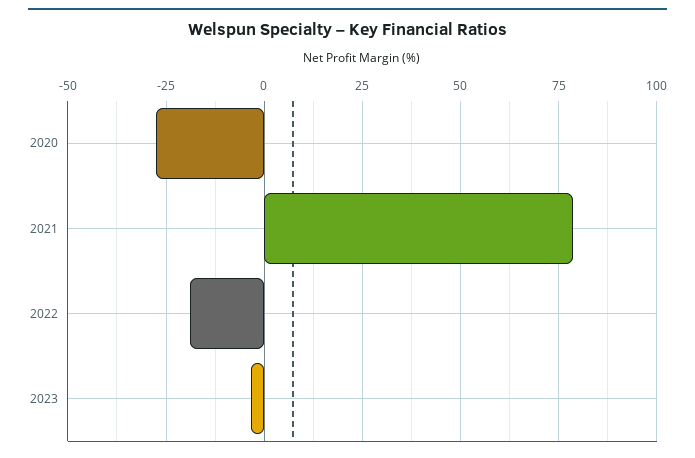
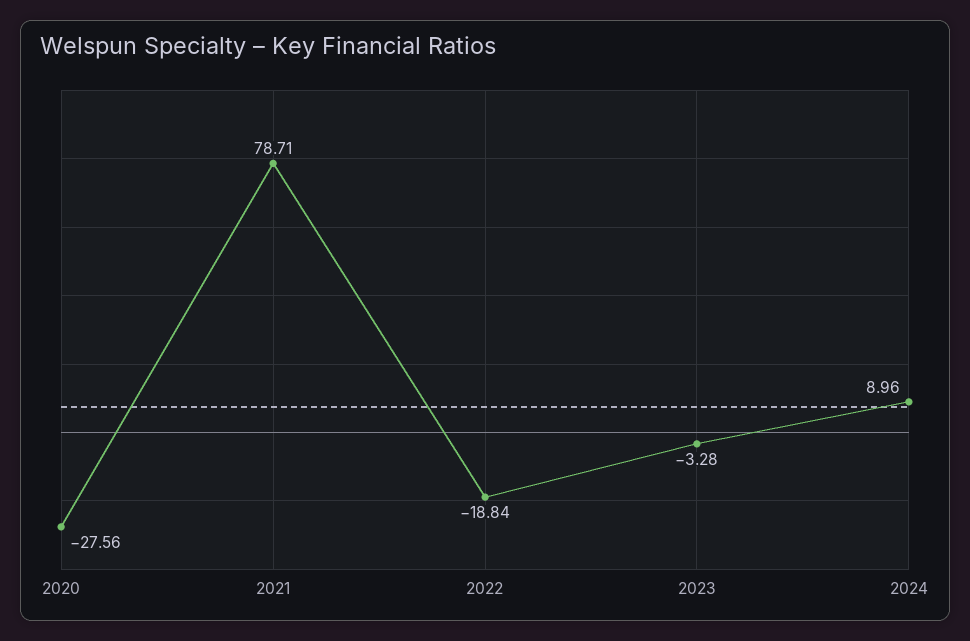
2024: none -> 8.96

